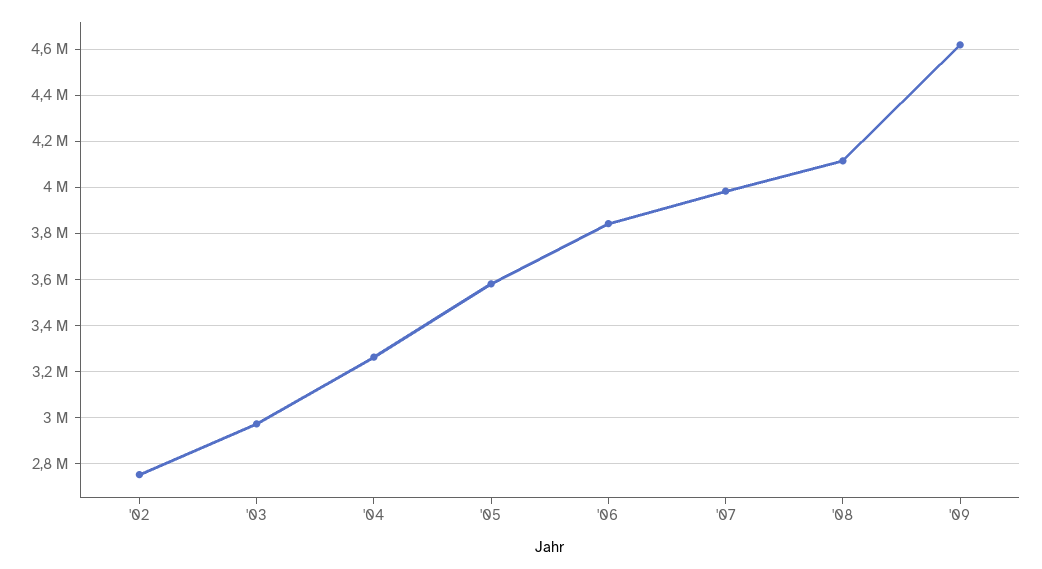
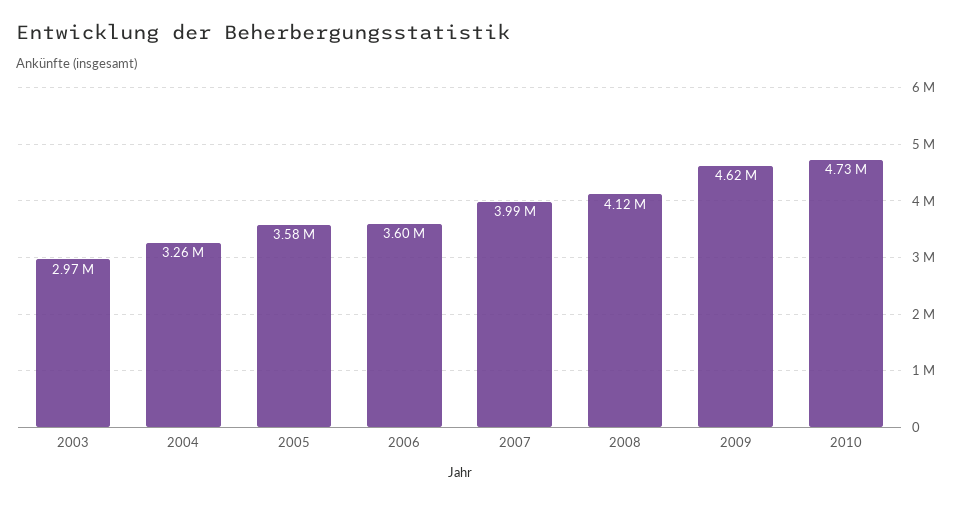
'02: 2750000 -> none
'06: 3850000 -> 3600000
2010: none -> 4730000

